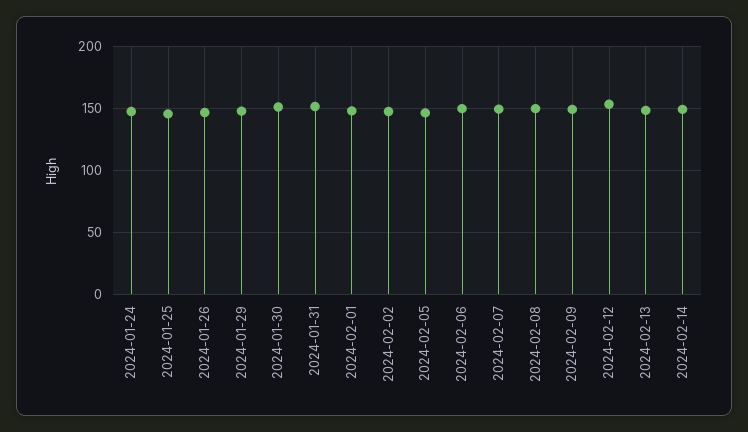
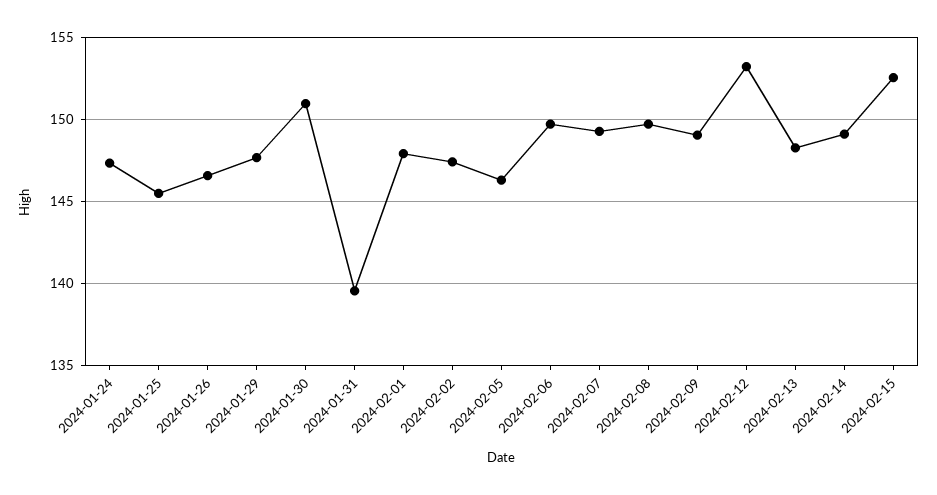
2024-01-31: 150 -> 139.5
2024-02-15: none -> 152.5

